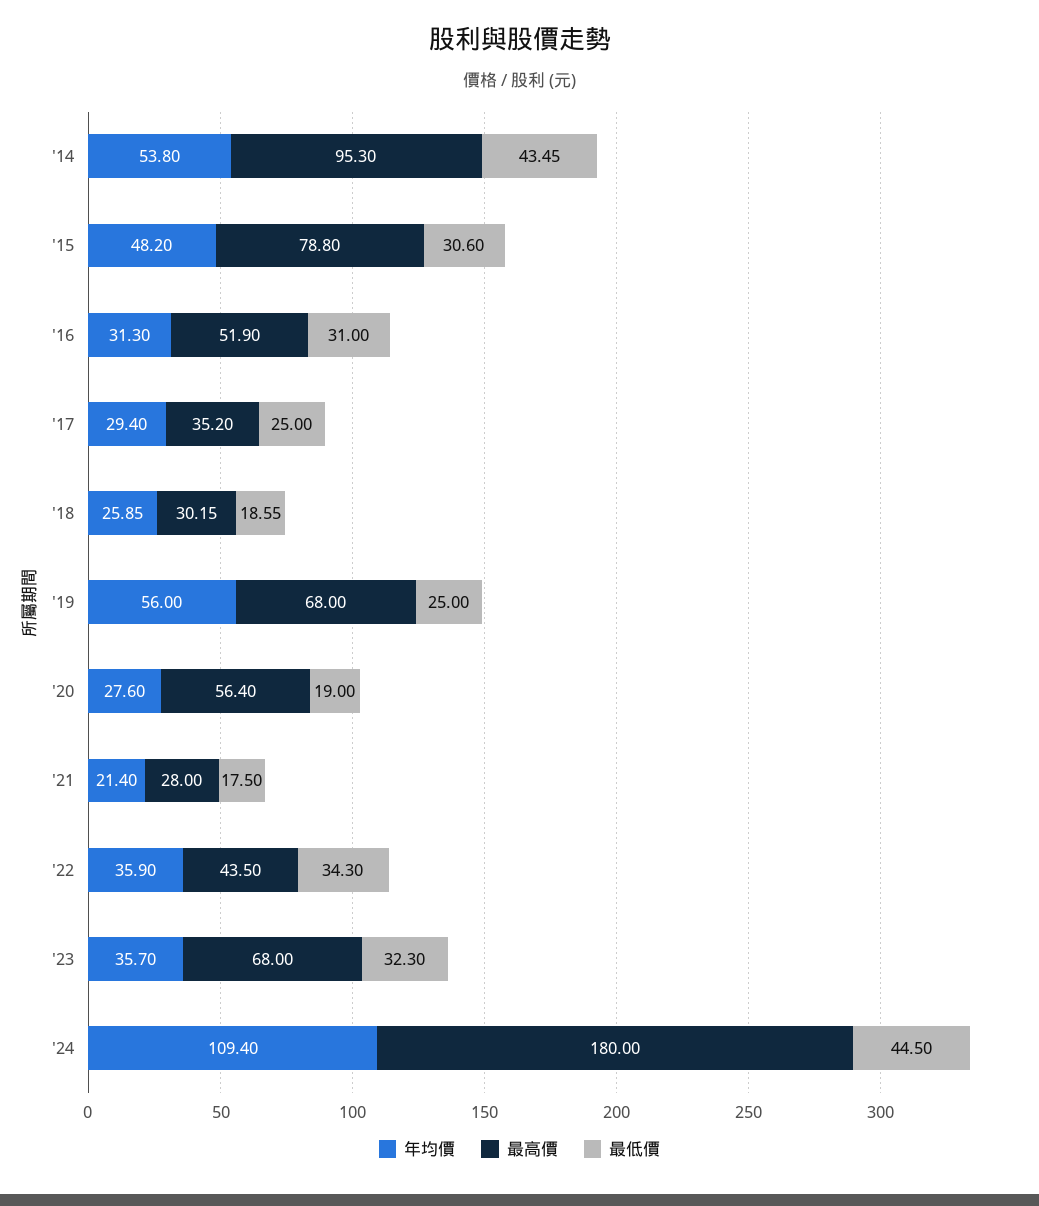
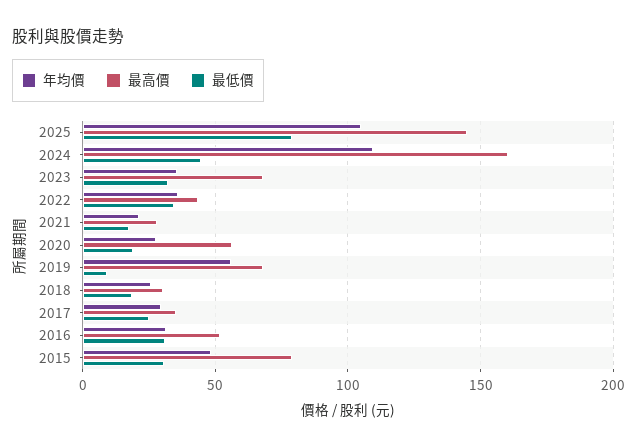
年均價, '14: 53.8 -> none
最高價, '14: 95.3 -> none
最低價, '14: 43.45 -> none
最低價, '19: 25 -> 10
最高價, '24: 180 -> 160
年均價, 2025: none -> 105
最高價, 2025: none -> 145
最低價, 2025: none -> 80

